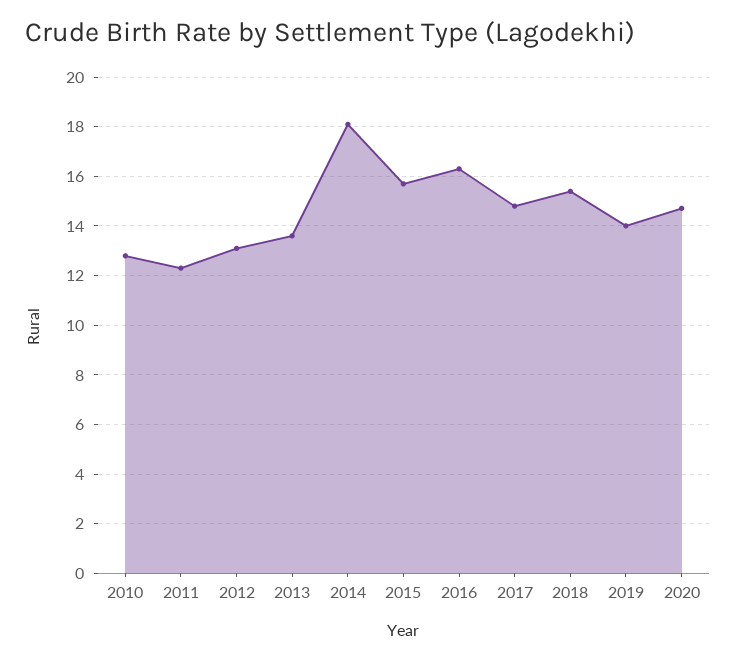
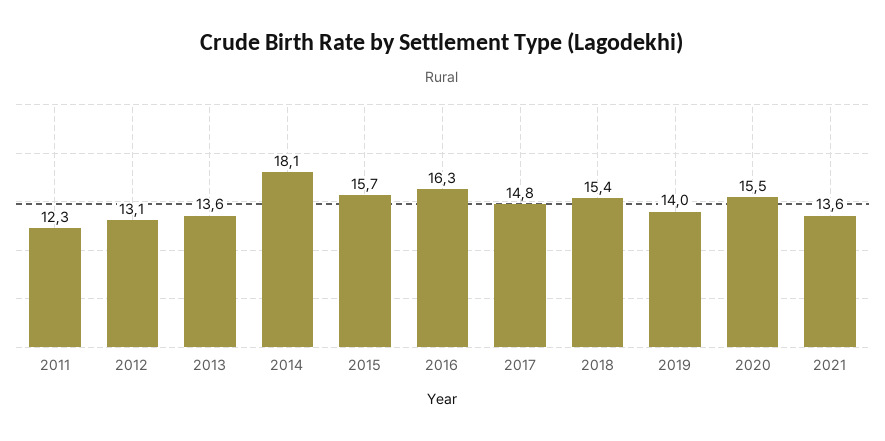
2010: 12.75 -> none
2020: 14.75 -> 15.5
2021: none -> 13.6

